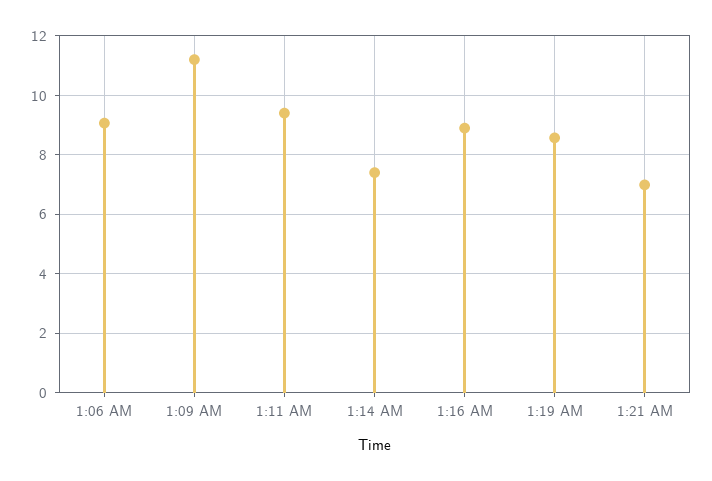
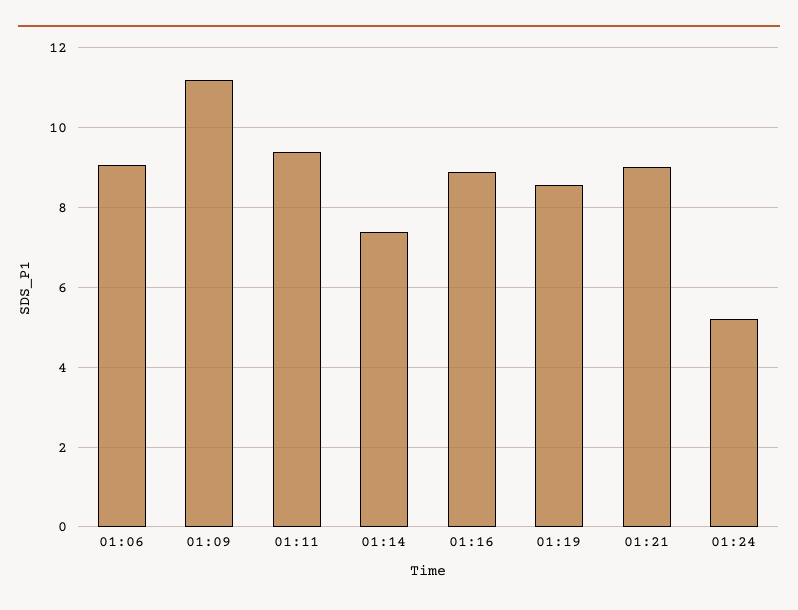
1:21 AM: 7 -> 9
01:24: none -> 5.2

